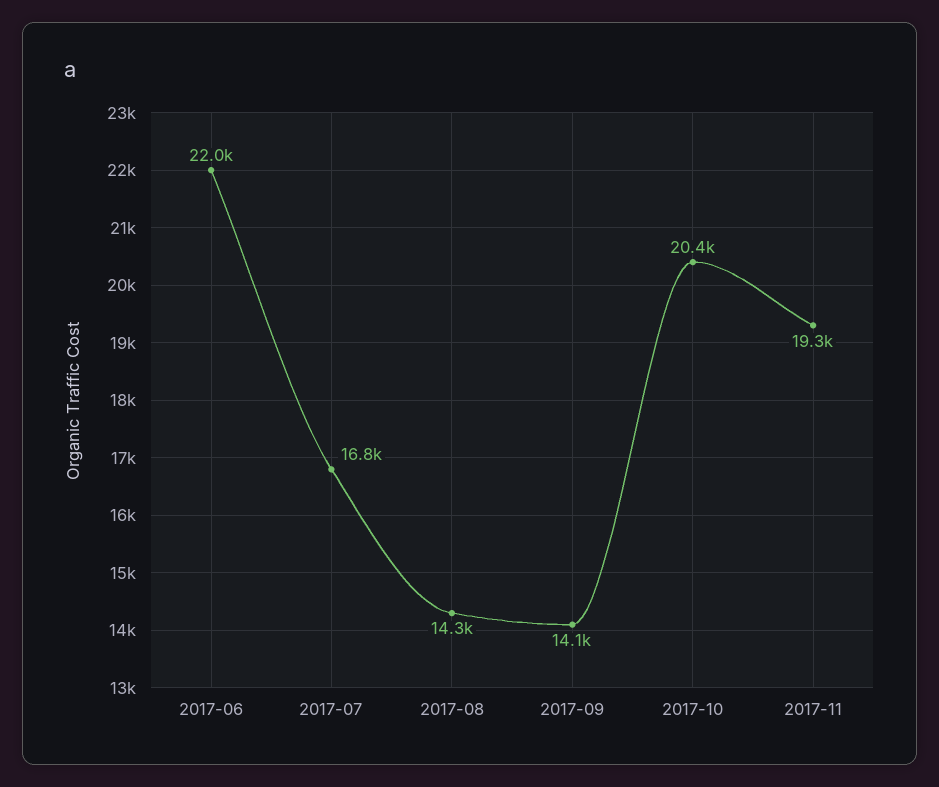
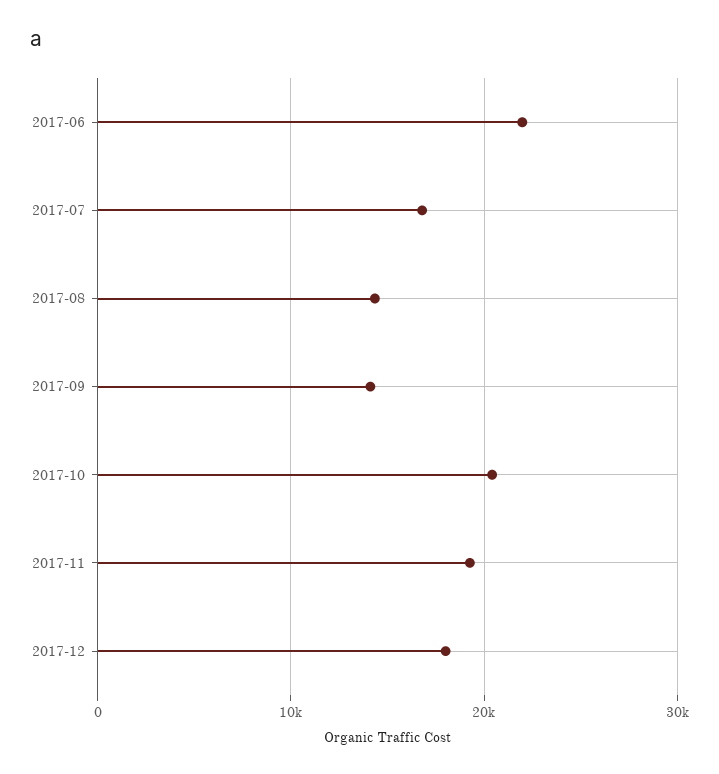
2017-12: none -> 18000

